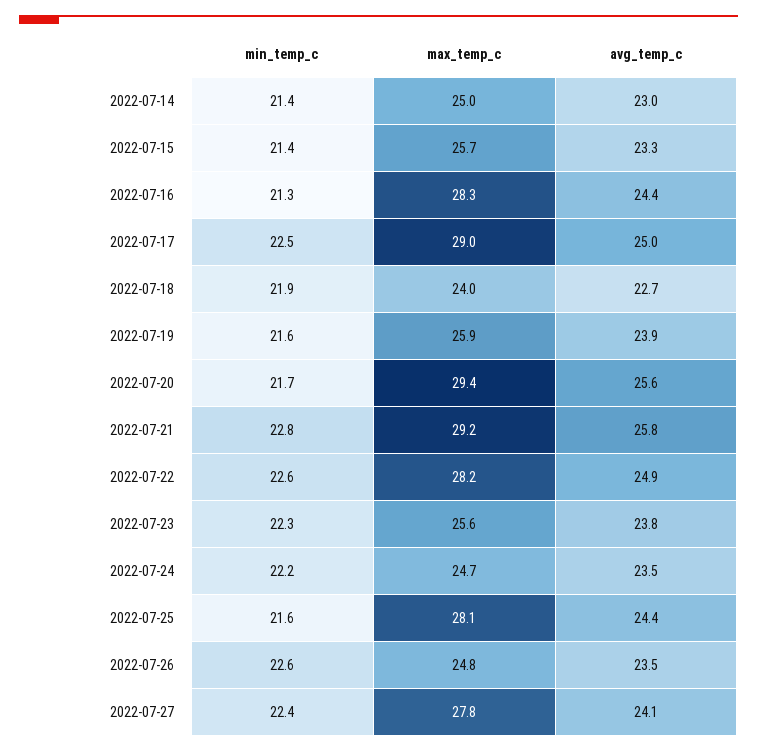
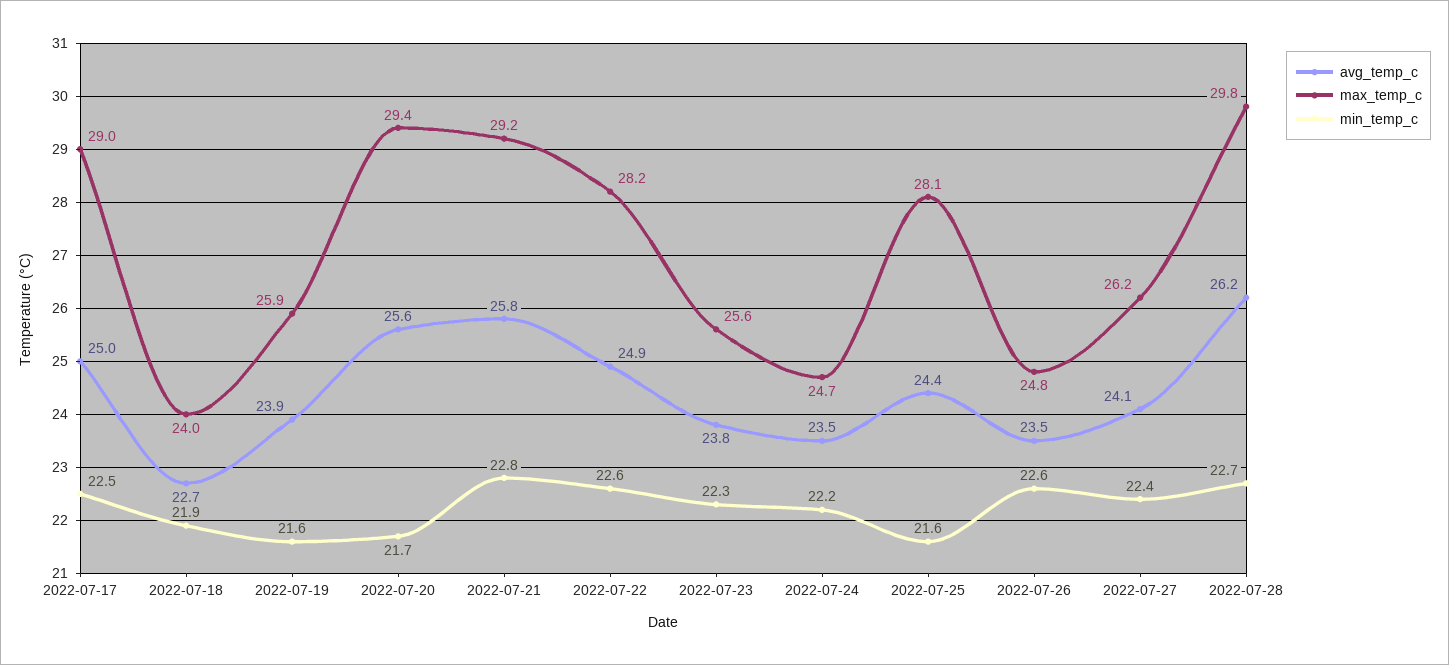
min_temp_c, 2022-07-14: 21.4 -> none
max_temp_c, 2022-07-14: 25 -> none
avg_temp_c, 2022-07-14: 23 -> none
min_temp_c, 2022-07-15: 21.4 -> none
max_temp_c, 2022-07-15: 25.7 -> none
avg_temp_c, 2022-07-15: 23.3 -> none
min_temp_c, 2022-07-16: 21.3 -> none
max_temp_c, 2022-07-16: 28.3 -> none
avg_temp_c, 2022-07-16: 24.4 -> none
max_temp_c, 2022-07-27: 27.8 -> 26.2
avg_temp_c, 2022-07-28: none -> 26.2
max_temp_c, 2022-07-28: none -> 29.8
min_temp_c, 2022-07-28: none -> 22.7

